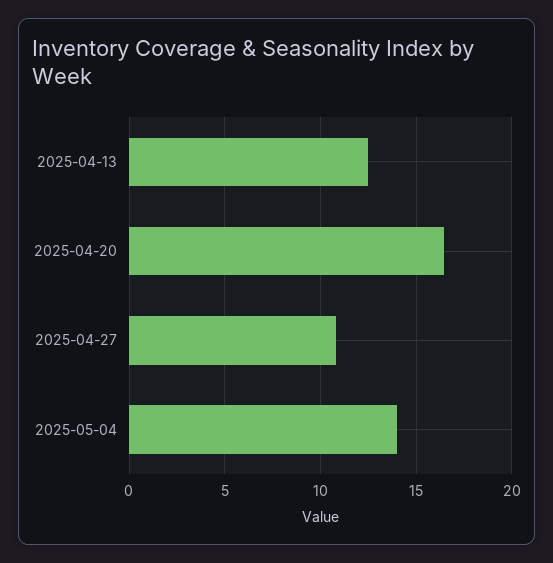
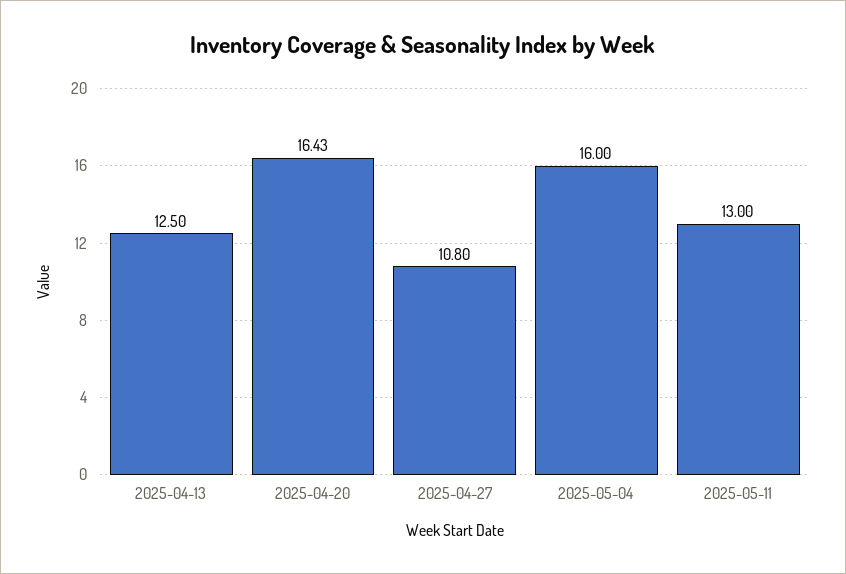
2025-05-04: 14 -> 16
2025-05-11: none -> 13

